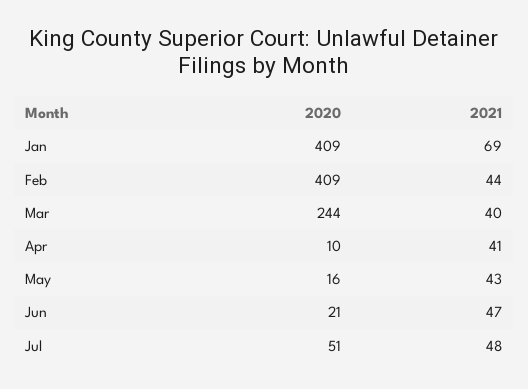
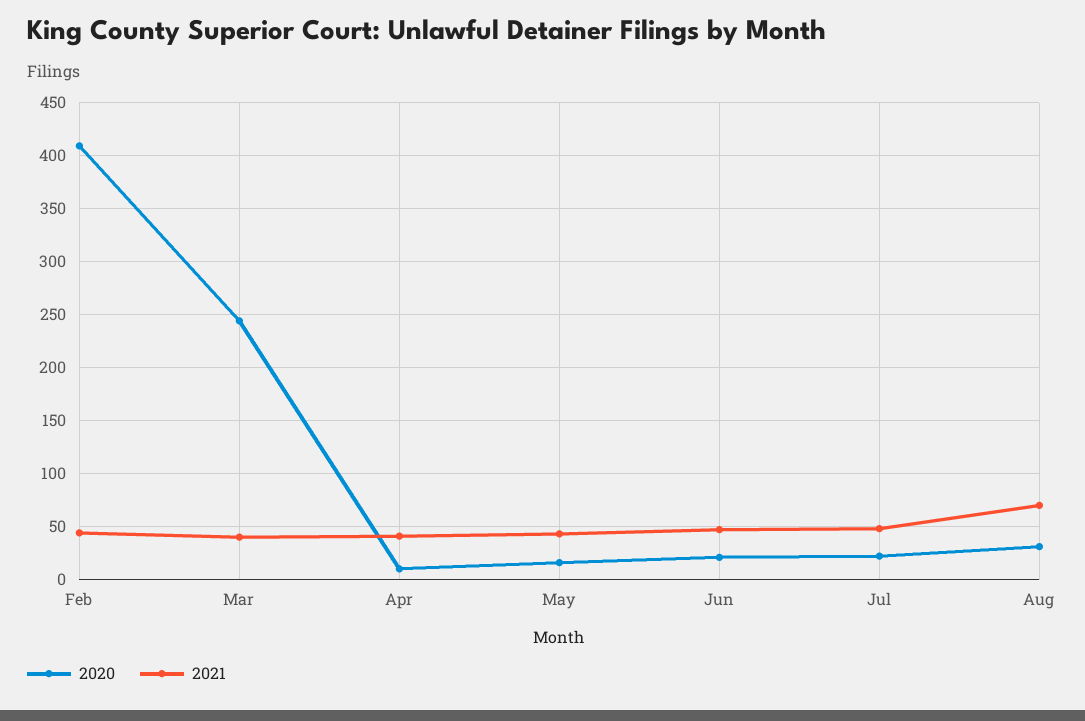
2020, Jan: 409 -> none
2021, Jan: 69 -> none
2020, Jul: 51 -> 20
2020, Aug: none -> 30
2021, Aug: none -> 70

